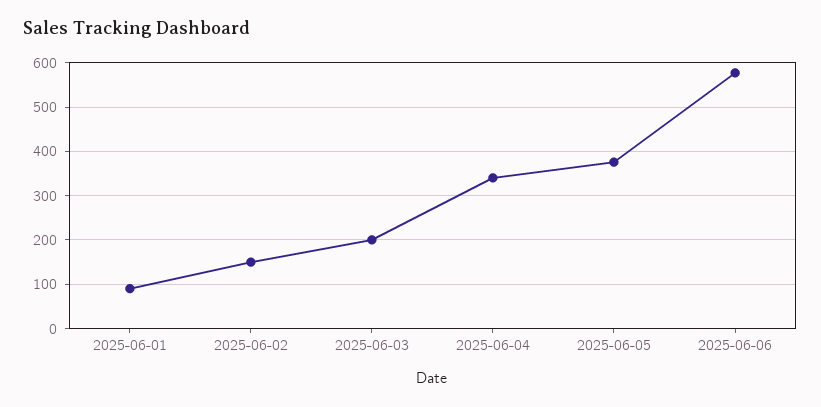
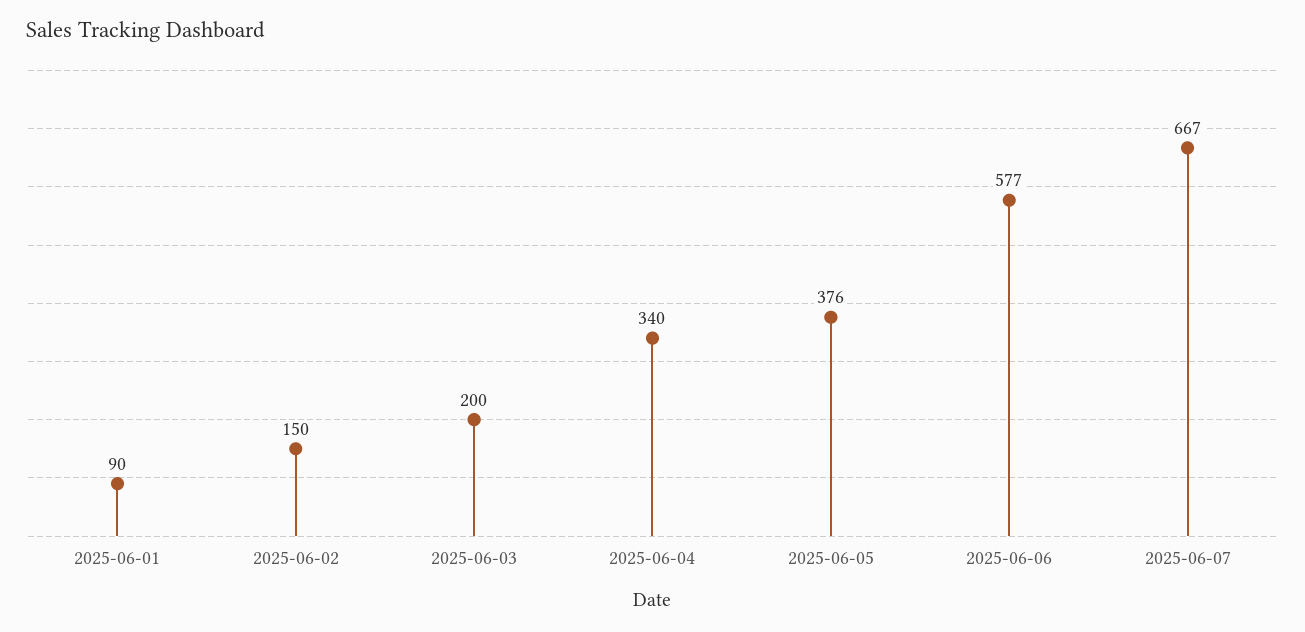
2025-06-07: none -> 667

